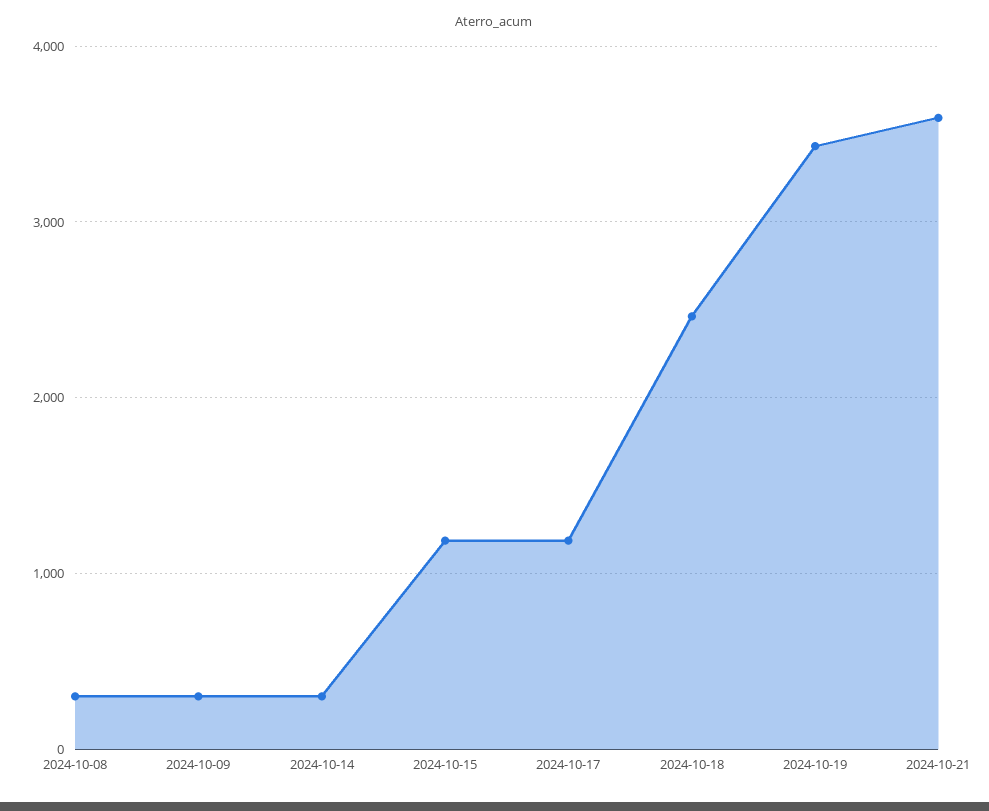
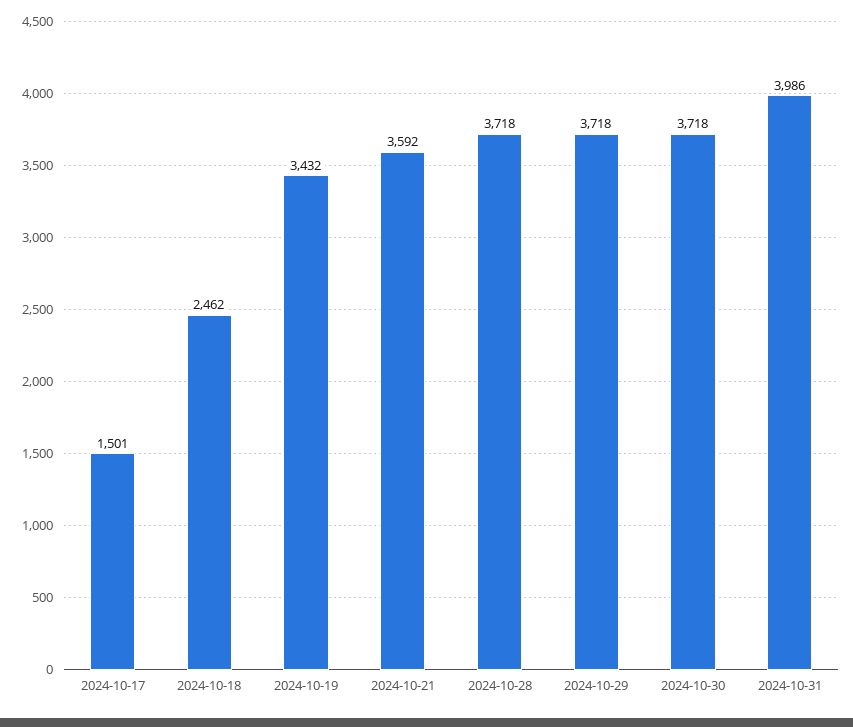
2024-10-08: 300 -> none
2024-10-09: 300 -> none
2024-10-14: 300 -> none
2024-10-15: 1200 -> none
2024-10-17: 1200 -> 1501
2024-10-28: none -> 3718
2024-10-29: none -> 3718
2024-10-30: none -> 3718
2024-10-31: none -> 3986

